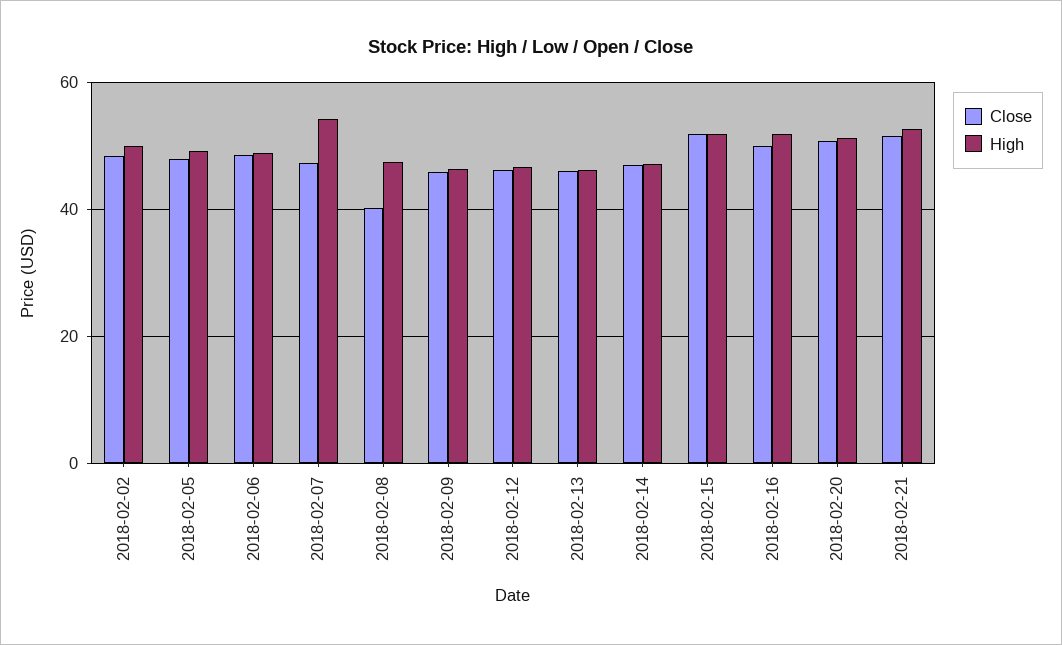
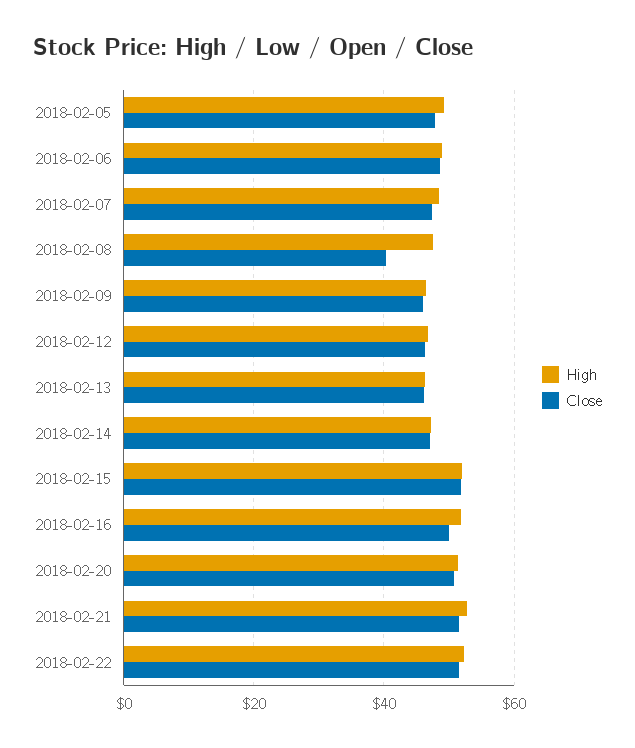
Close, 2018-02-02: 48 -> none
High, 2018-02-02: 50 -> none
High, 2018-02-07: 54 -> 48
High, 2018-02-22: none -> 52
Close, 2018-02-22: none -> 52

